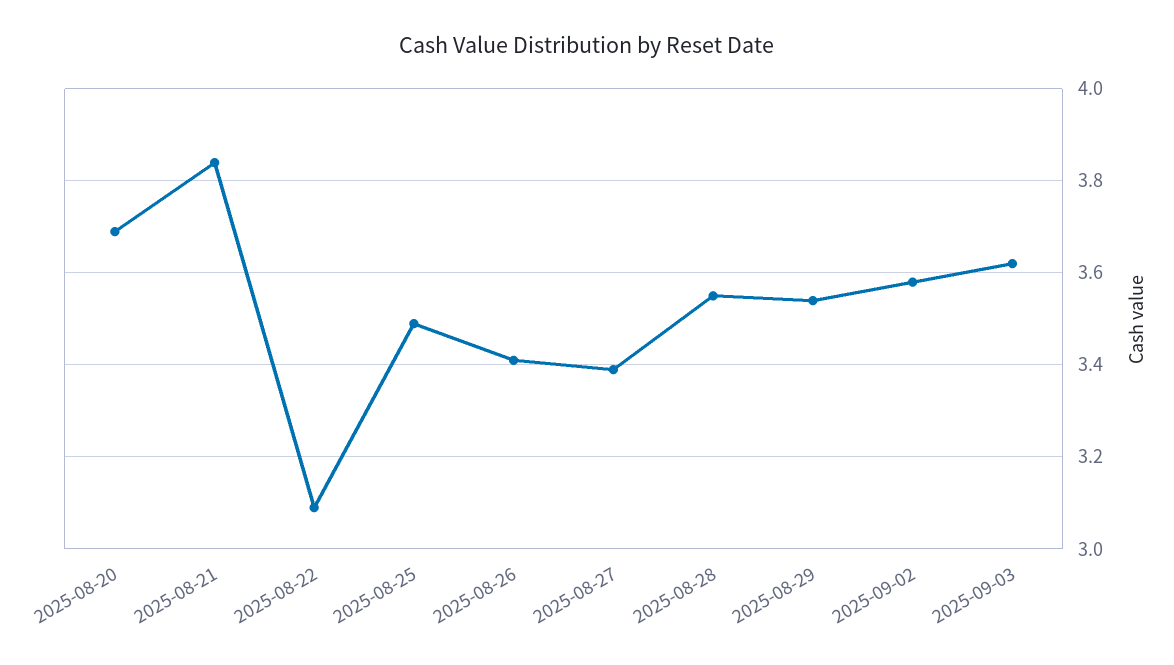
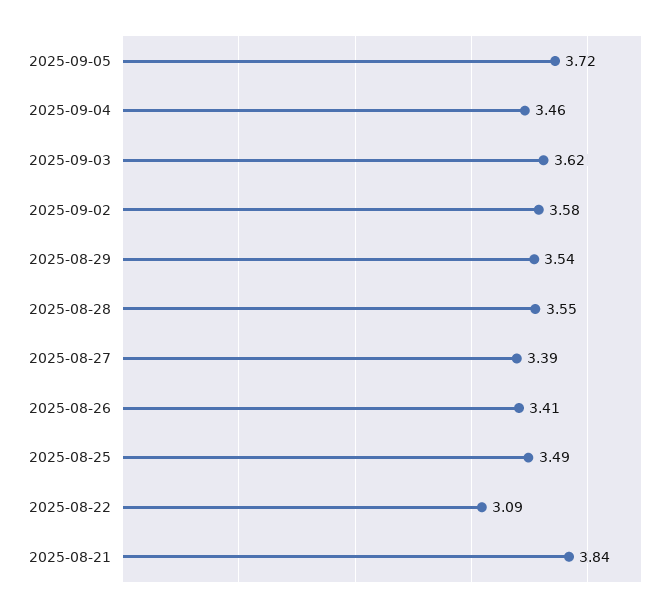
2025-08-20: 3.7 -> none
2025-09-05: none -> 3.72
2025-09-04: none -> 3.46

